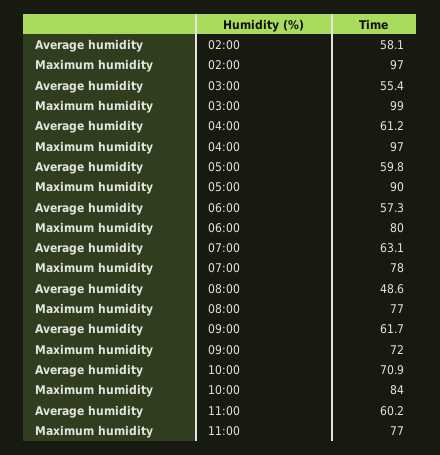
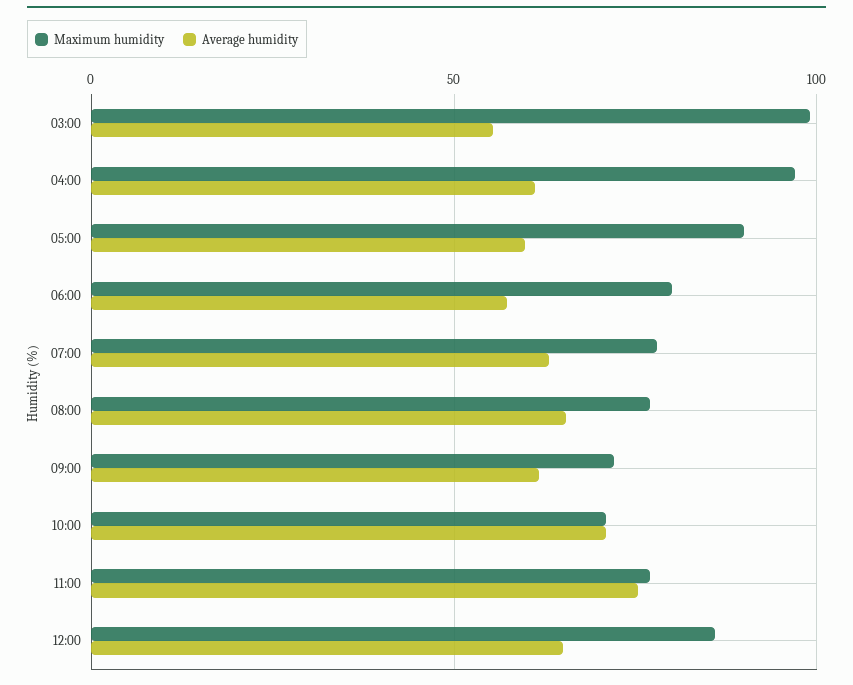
Average humidity, 02:00: 58.1 -> none
Maximum humidity, 02:00: 97 -> none
Average humidity, 08:00: 48.6 -> 65
Maximum humidity, 10:00: 84 -> 70
Average humidity, 11:00: 60.2 -> 75
Maximum humidity, 12:00: none -> 85
Average humidity, 12:00: none -> 65

